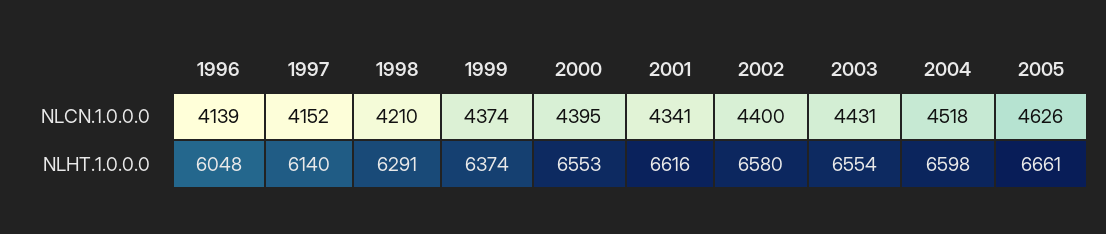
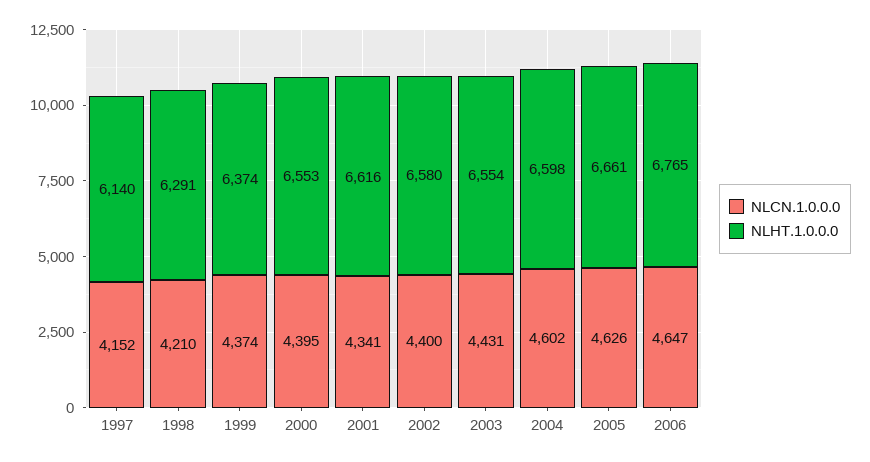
NLCN.1.0.0.0, 1996: 4139 -> none
NLCN.1.0.0.0, 2004: 4518 -> 4602
NLHT.1.0.0.0, 1996: 6048 -> none
NLCN.1.0.0.0, 2006: none -> 4647
NLHT.1.0.0.0, 2006: none -> 6765

